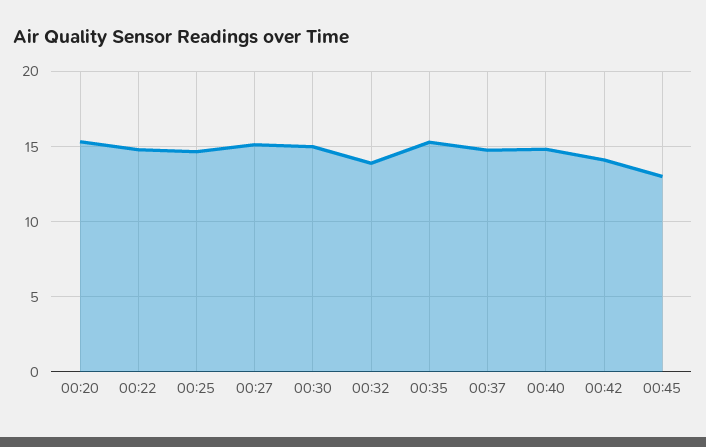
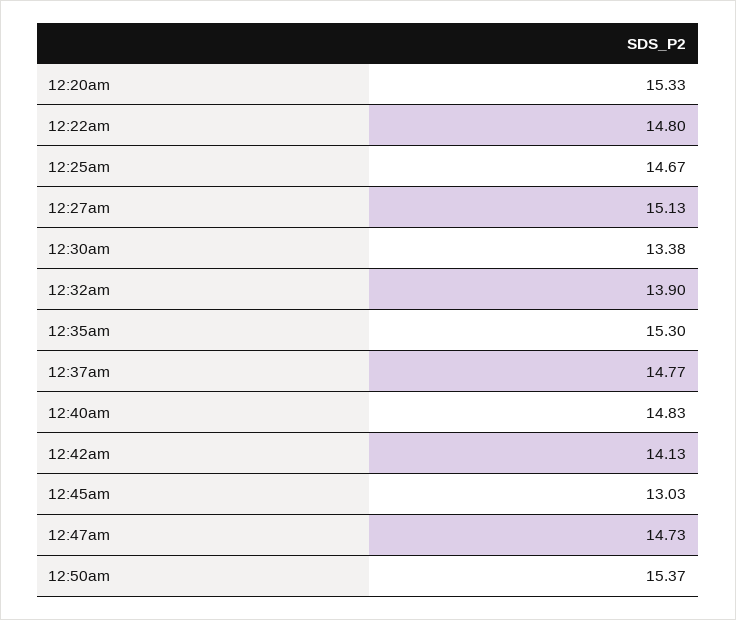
00:30: 15 -> 13.38
12:47am: none -> 14.73
12:50am: none -> 15.37

